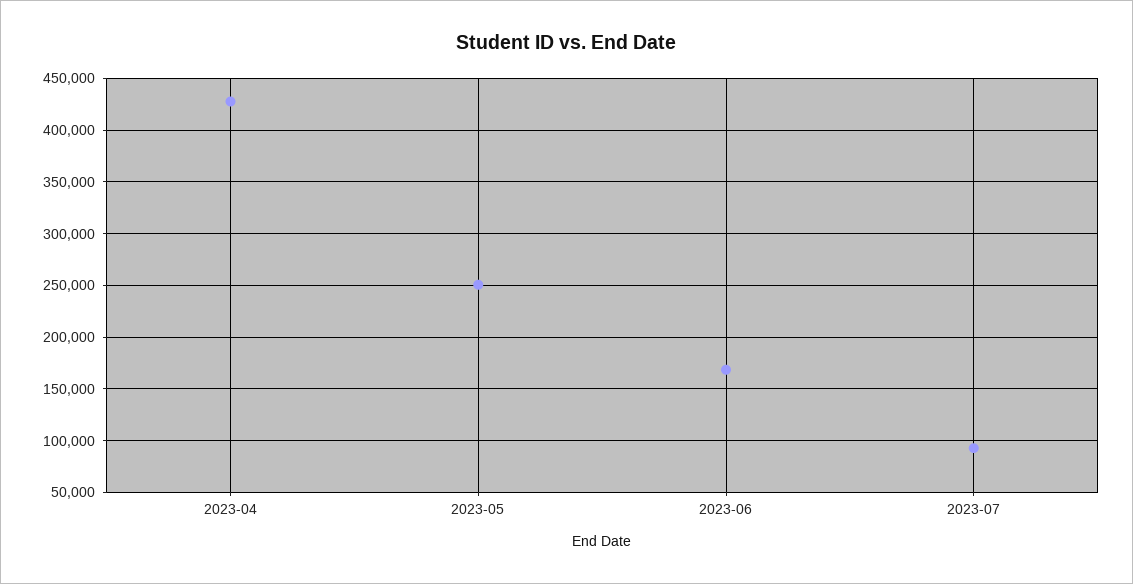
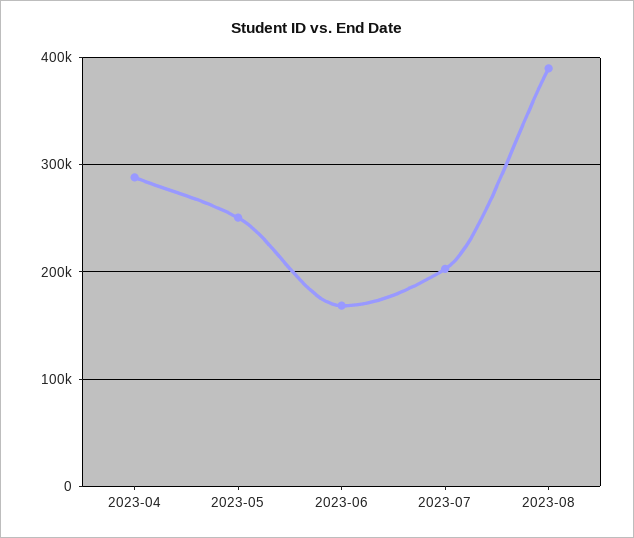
2023-04: 430000 -> 290000
2023-07: 90000 -> 200000
2023-08: none -> 390000

